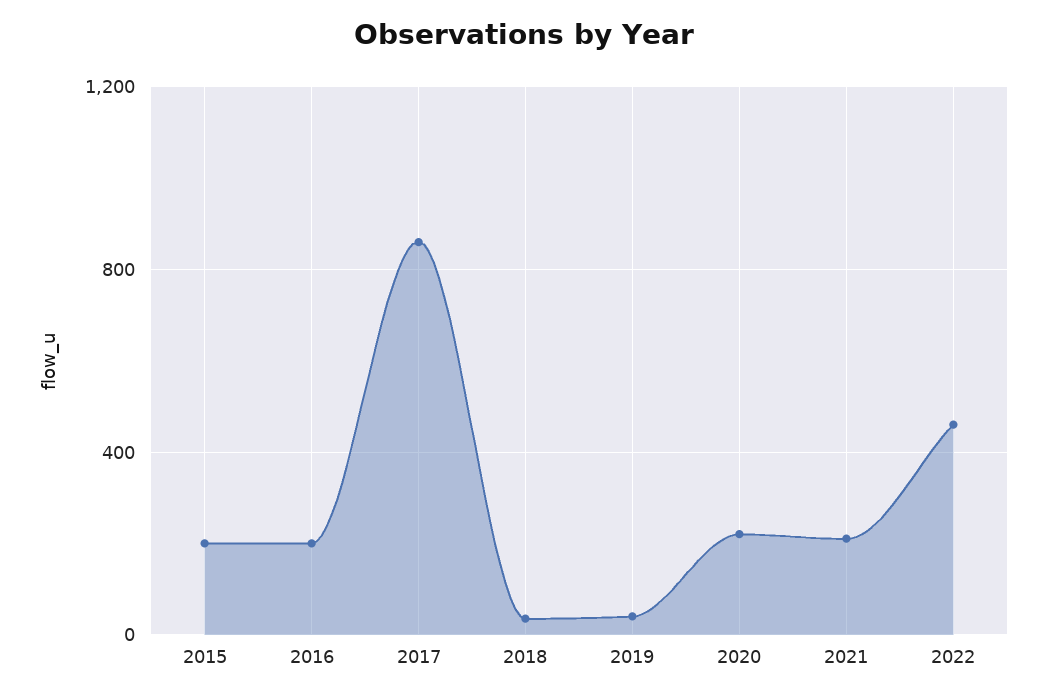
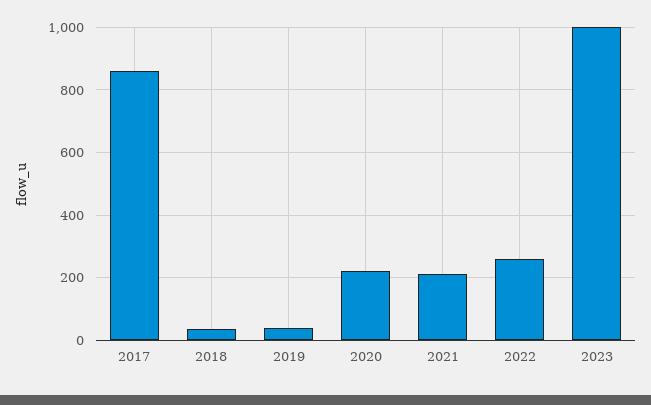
2015: 200 -> none
2016: 200 -> none
2022: 450 -> 260
2023: none -> 1000

